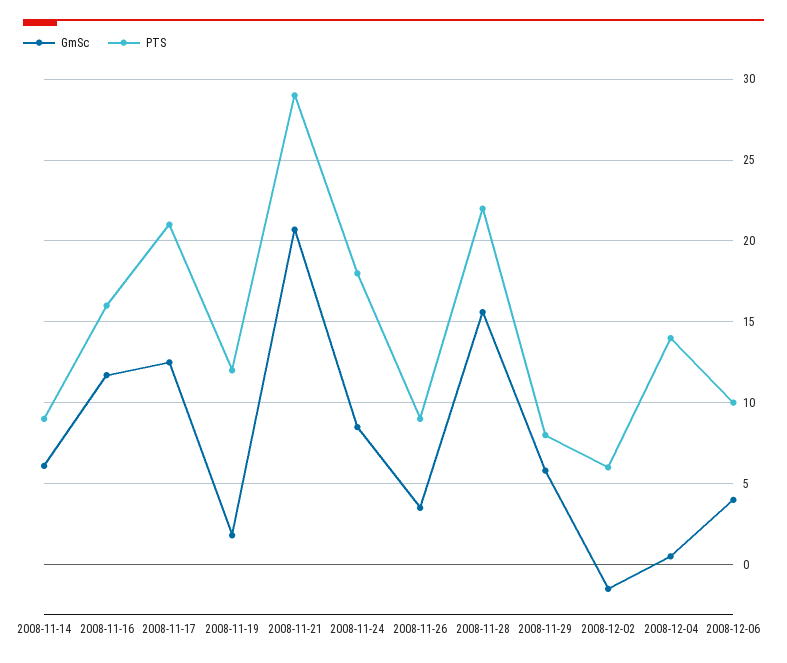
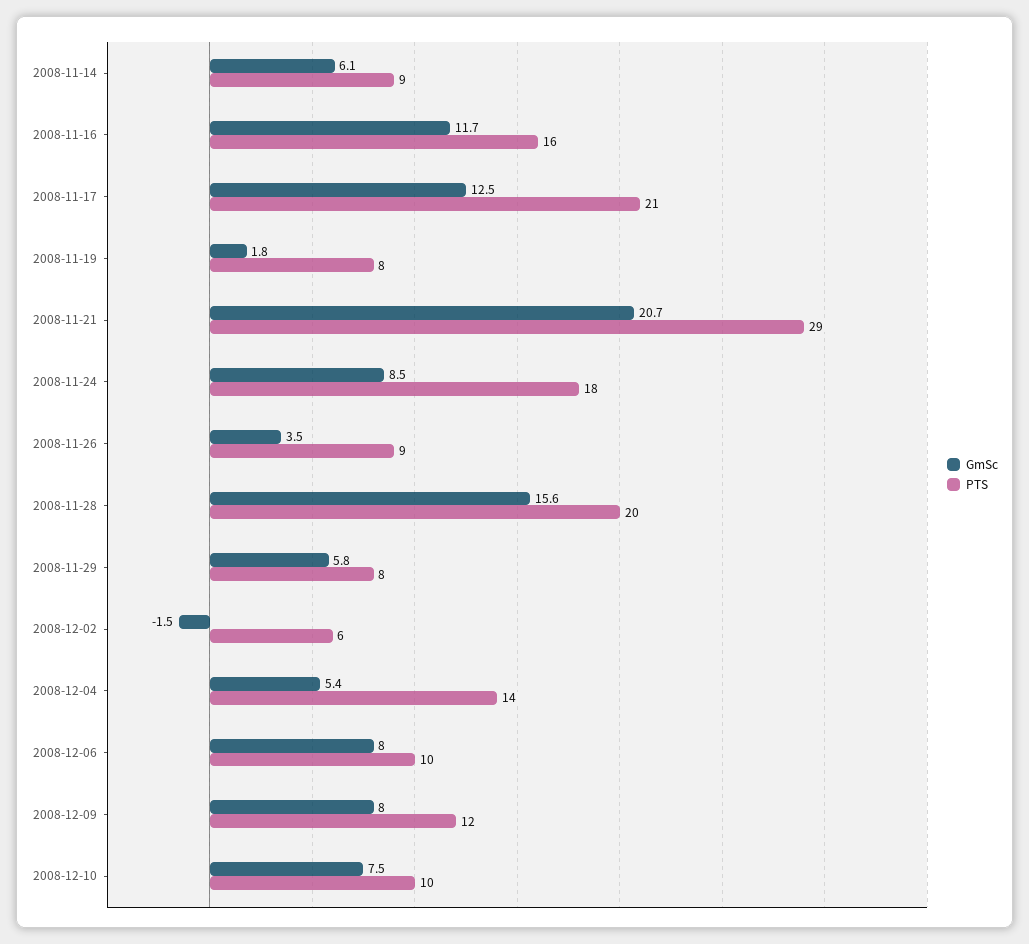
PTS, 2008-11-19: 12 -> 8
PTS, 2008-11-28: 22 -> 20
GmSc, 2008-12-04: 0.5 -> 5.4
GmSc, 2008-12-06: 4 -> 8
GmSc, 2008-12-09: none -> 8
PTS, 2008-12-09: none -> 12
GmSc, 2008-12-10: none -> 7.5
PTS, 2008-12-10: none -> 10

